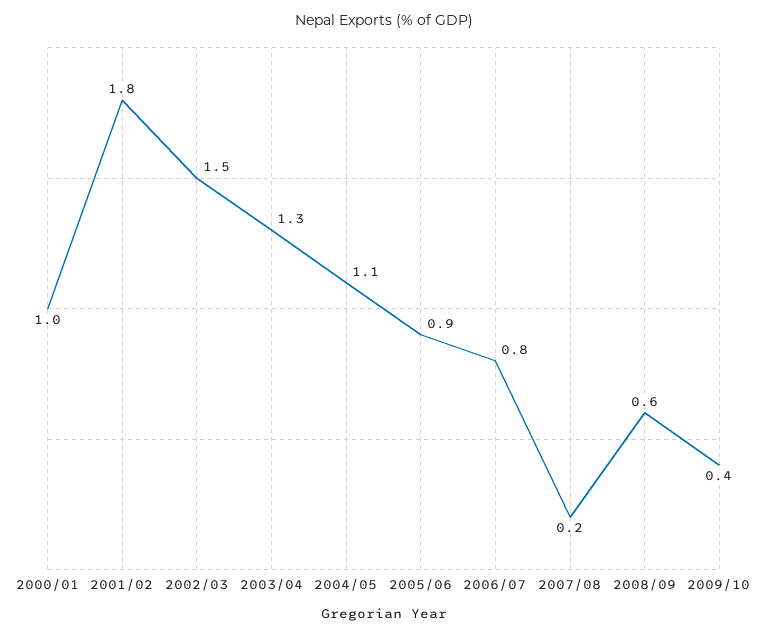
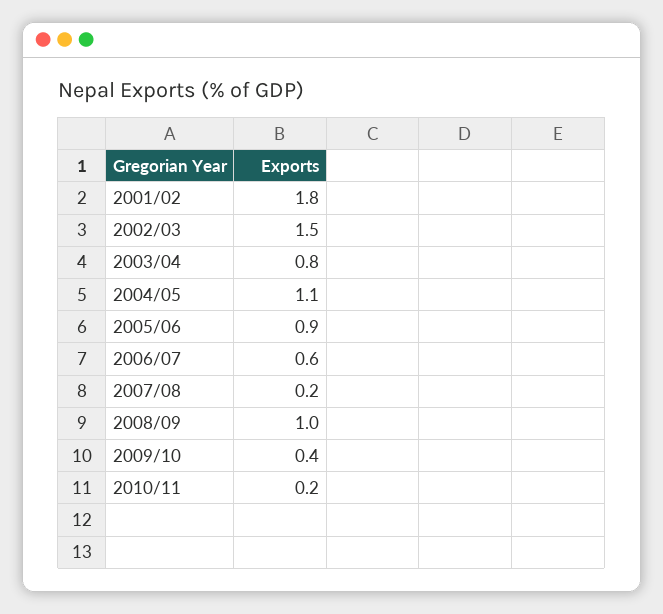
2000/01: 1 -> none
2003/04: 1.3 -> 0.8
2006/07: 0.8 -> 0.6
2008/09: 0.6 -> 1
2010/11: none -> 0.2

